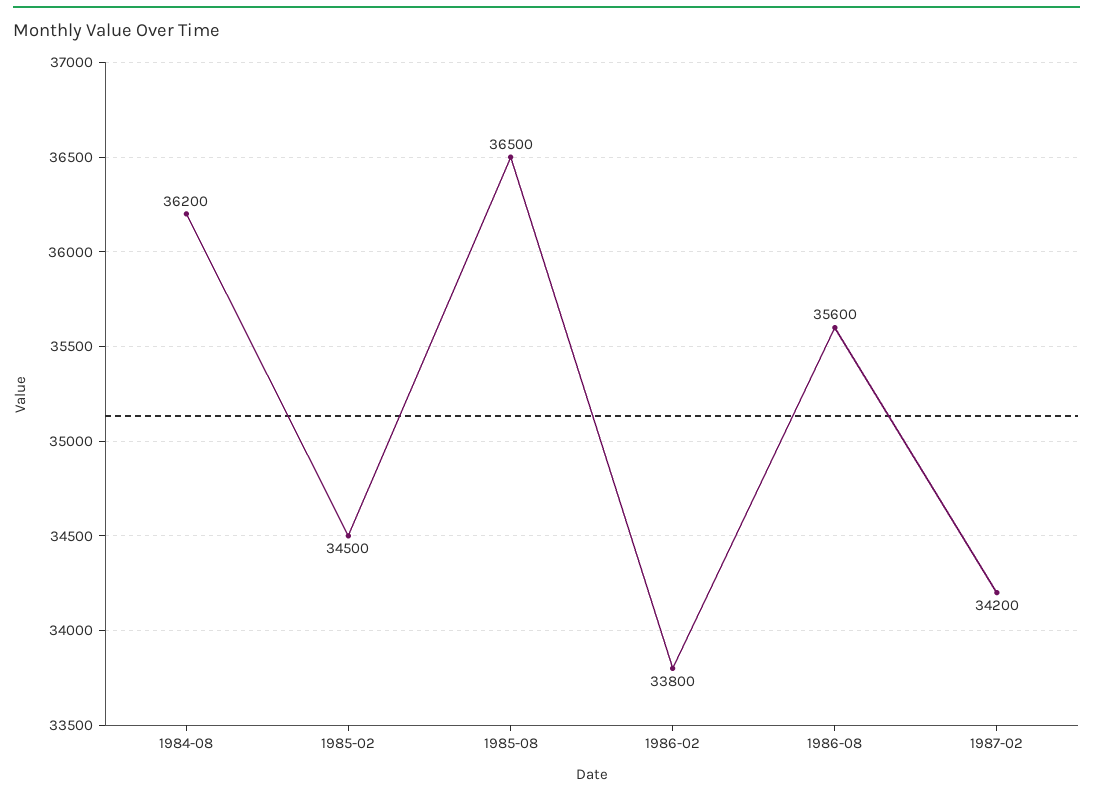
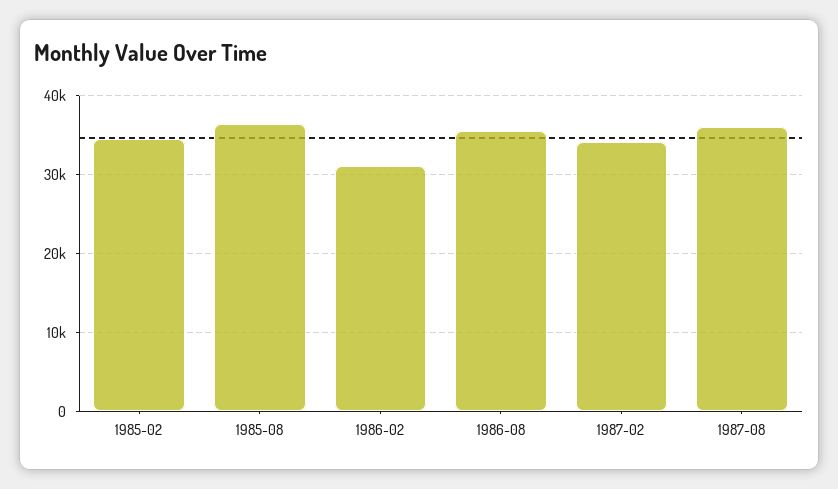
1984-08: 36200 -> none
1986-02: 33800 -> 31000
1987-08: none -> 36000

